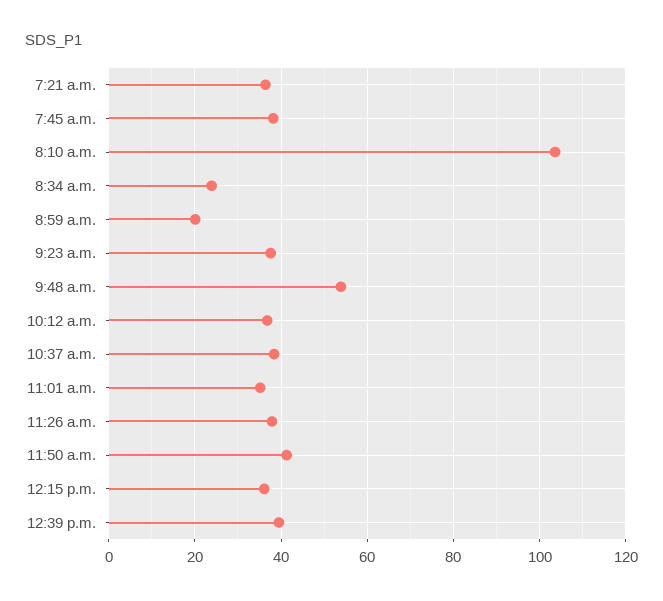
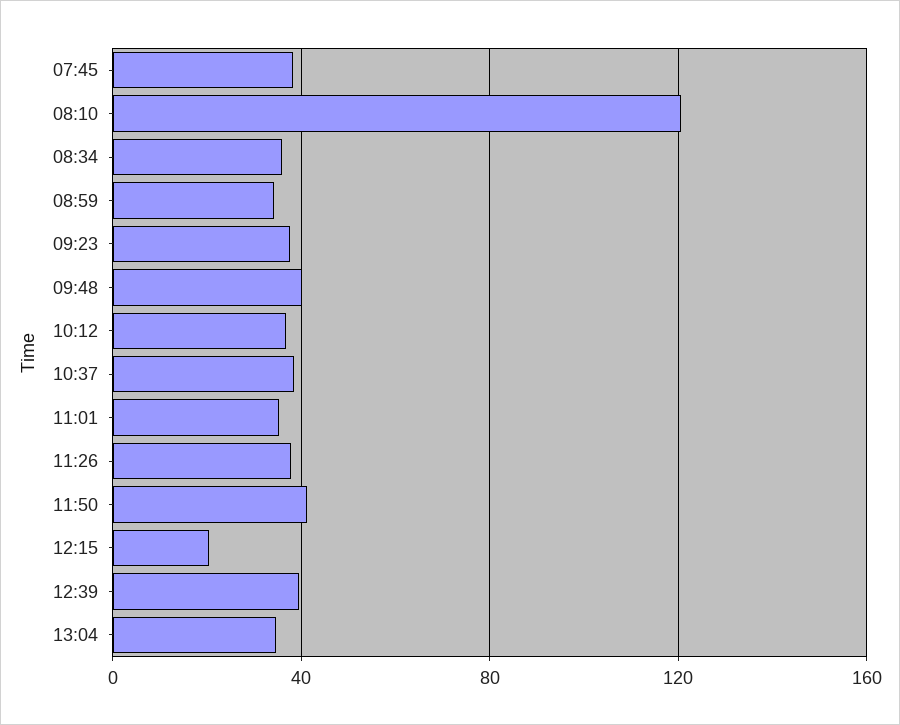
7:21 a.m.: 36 -> none
8:10 a.m.: 104 -> 120
8:34 a.m.: 24 -> 35
8:59 a.m.: 20 -> 35
9:48 a.m.: 54 -> 40
12:15 p.m.: 36 -> 20
13:04: none -> 35

